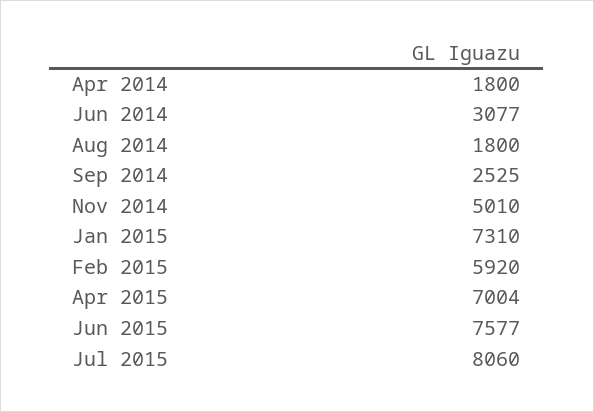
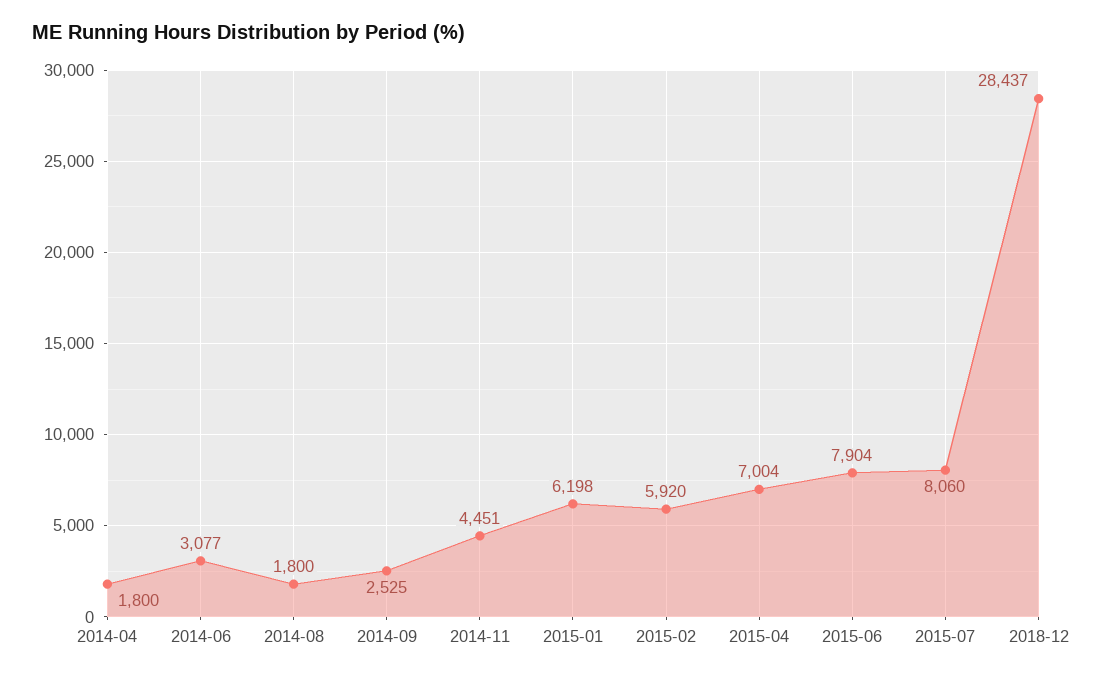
Nov 2014: 5010 -> 4451
Jan 2015: 7310 -> 6198
Jun 2015: 7577 -> 7904
2018-12: none -> 28437

